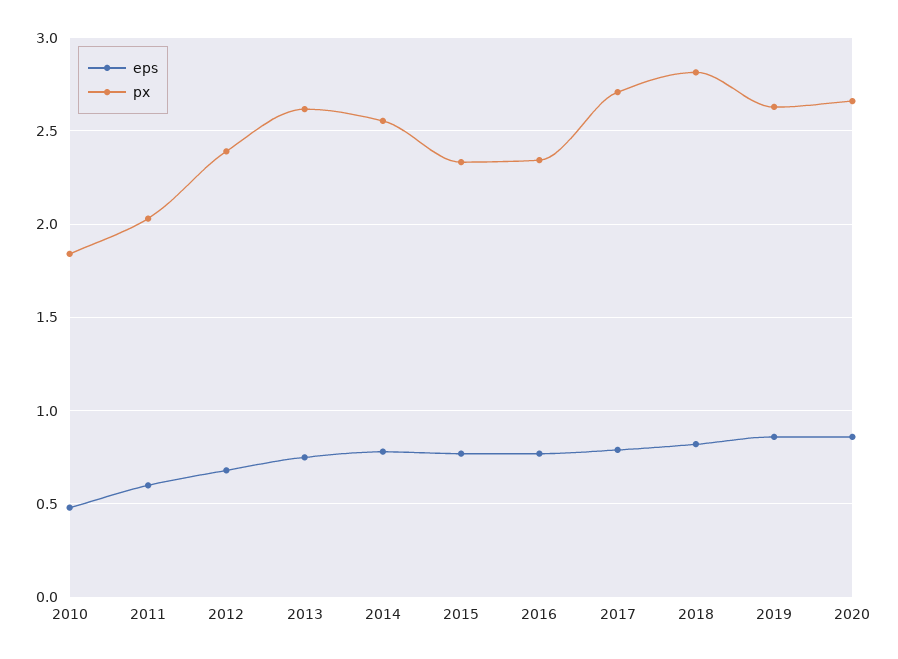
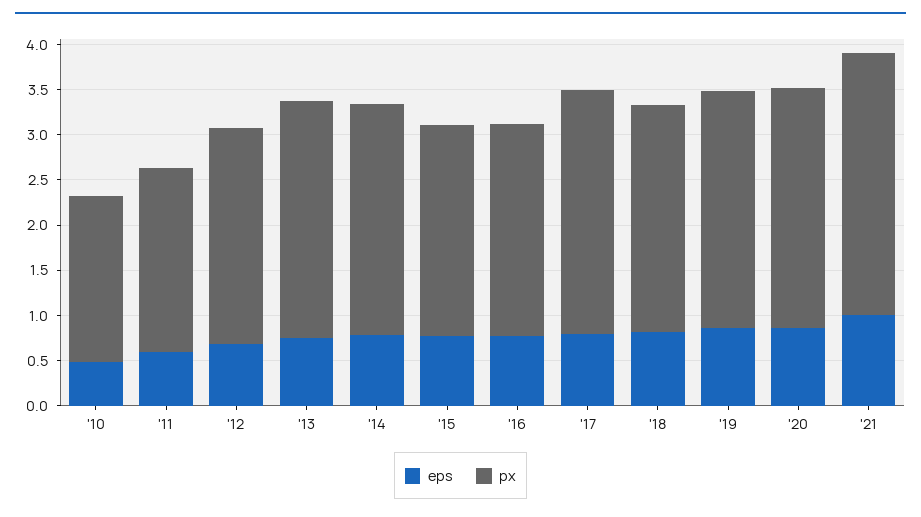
px, 2018: 2.8 -> 2.5
eps, '21: none -> 1
px, '21: none -> 2.9

